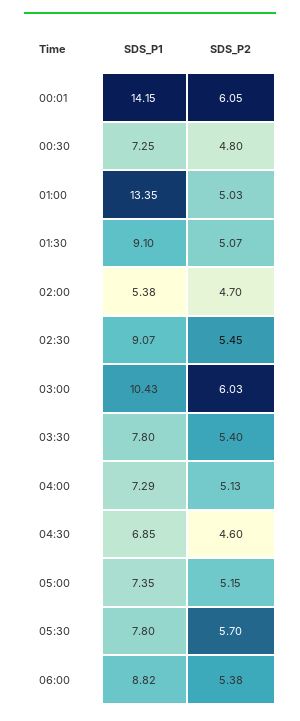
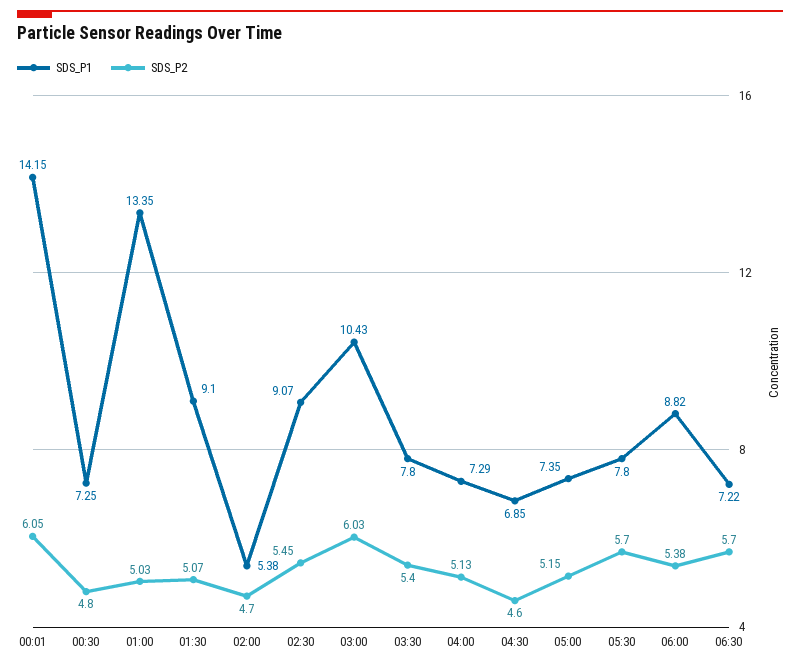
SDS_P1, 06:30: none -> 7.22
SDS_P2, 06:30: none -> 5.7

